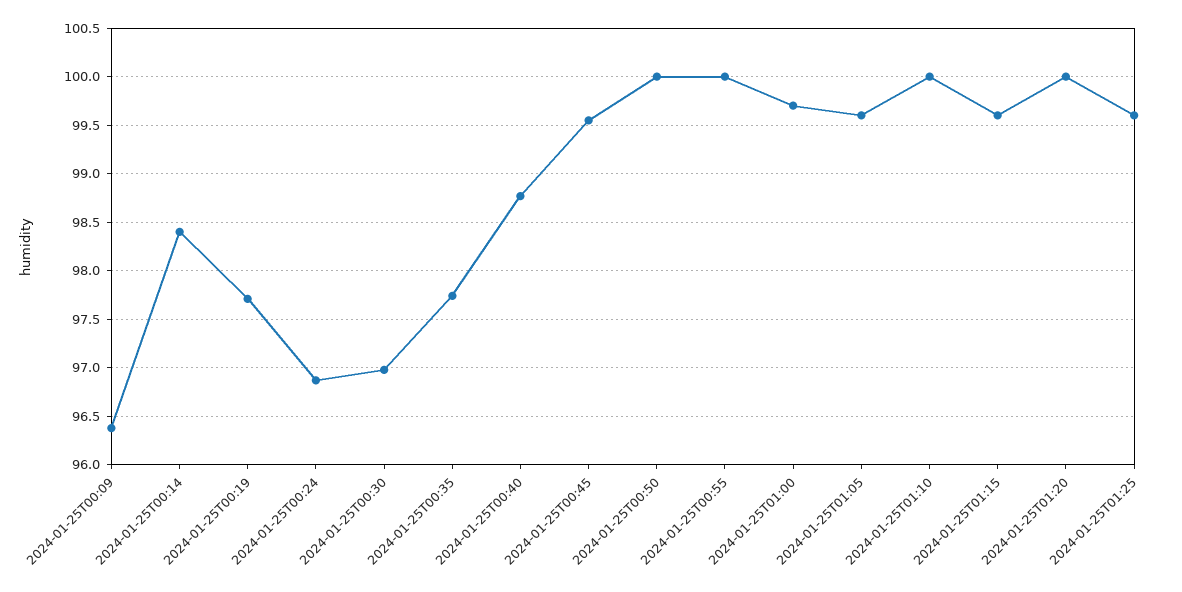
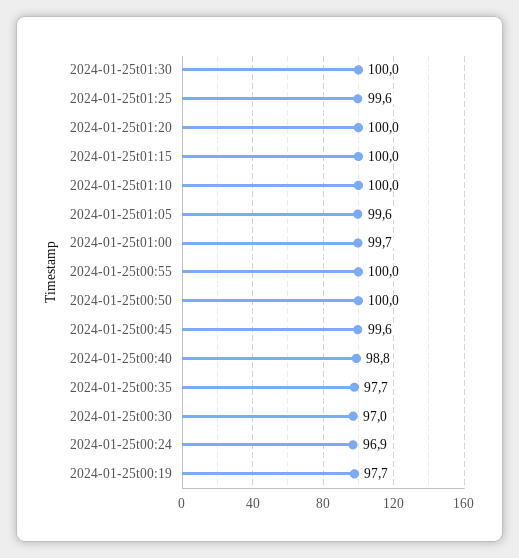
2024-01-25T00:09: 96.4 -> none
2024-01-25T00:14: 98.4 -> none
2024-01-25T01:15: 99.6 -> 100
2024-01-25t01:30: none -> 100

